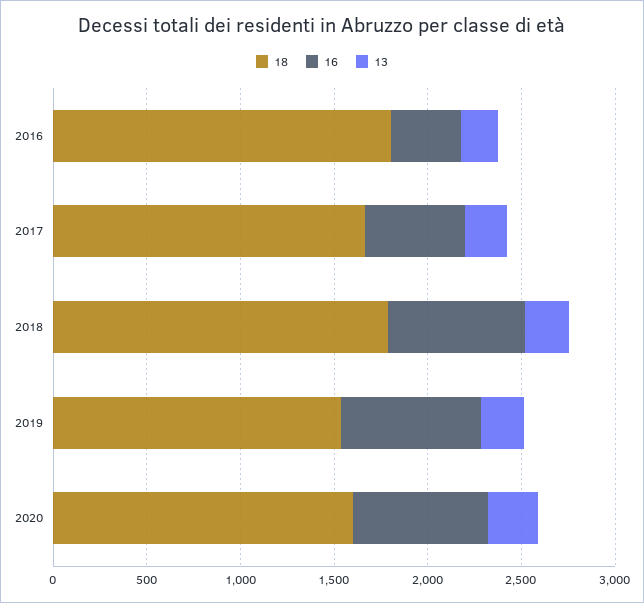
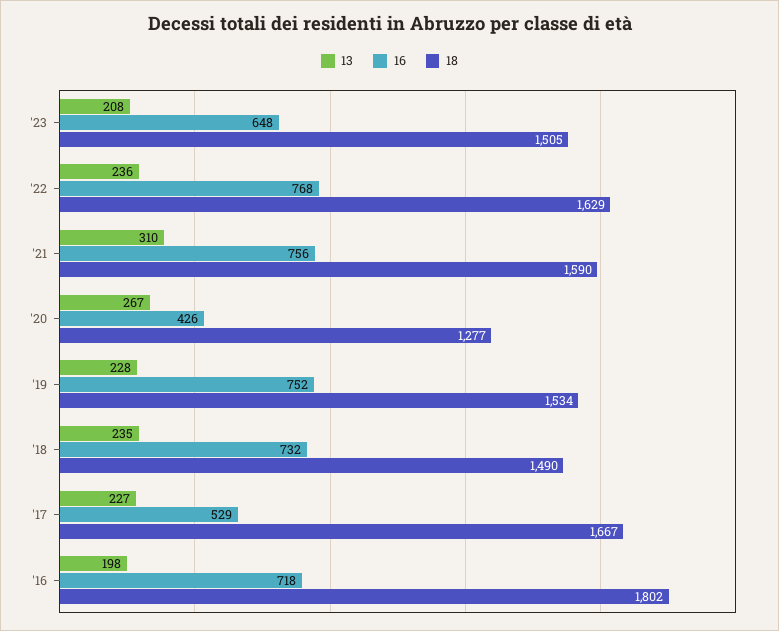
16, 2016: 400 -> 718
18, 2018: 1800 -> 1490
18, 2020: 1600 -> 1277
16, 2020: 700 -> 426
13, '23: none -> 208
16, '23: none -> 648
18, '23: none -> 1505
13, '22: none -> 236
16, '22: none -> 768
18, '22: none -> 1629
13, '21: none -> 310
16, '21: none -> 756
18, '21: none -> 1590

